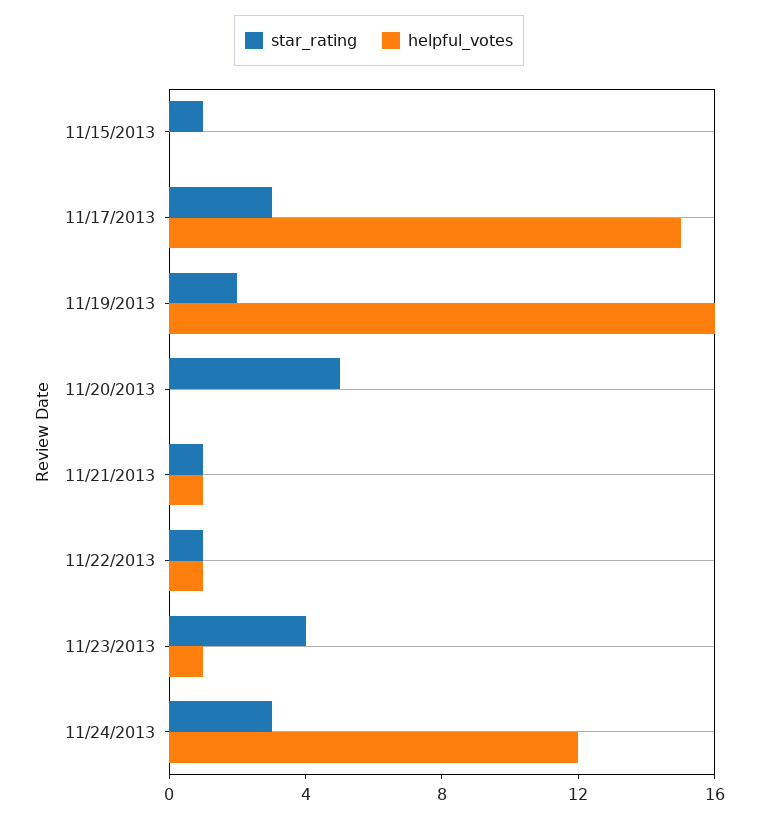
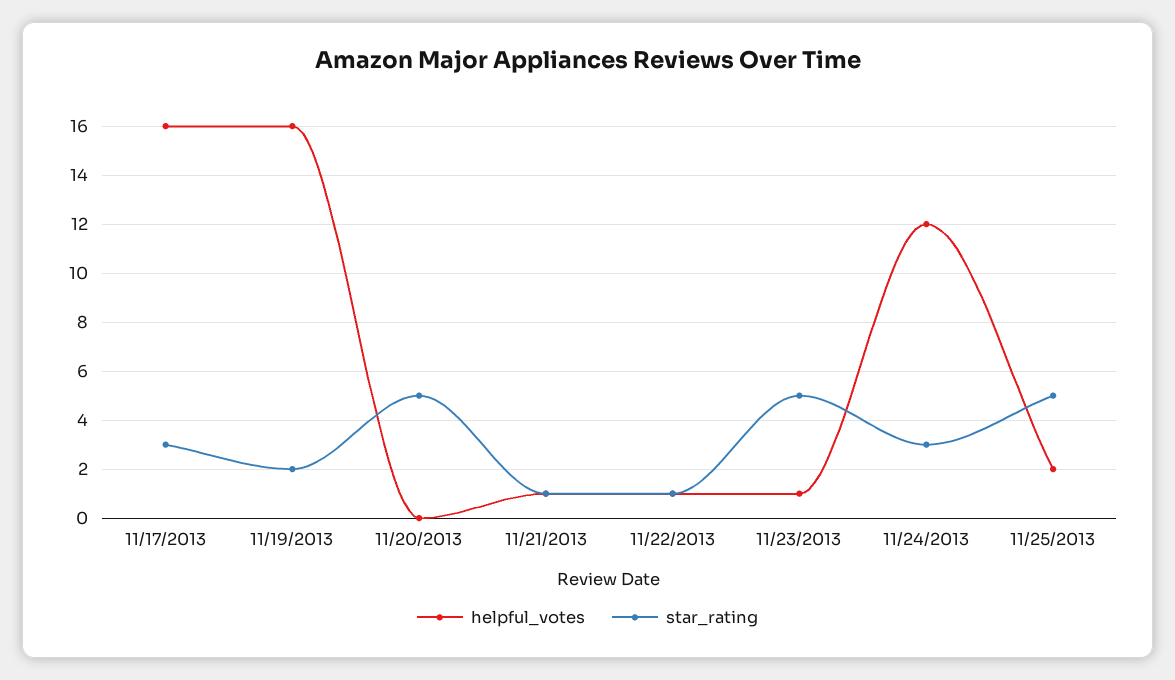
star_rating, 11/15/2013: 1 -> none
helpful_votes, 11/15/2013: 0 -> none
helpful_votes, 11/17/2013: 15 -> 16
star_rating, 11/23/2013: 4 -> 5
helpful_votes, 11/25/2013: none -> 2
star_rating, 11/25/2013: none -> 5

